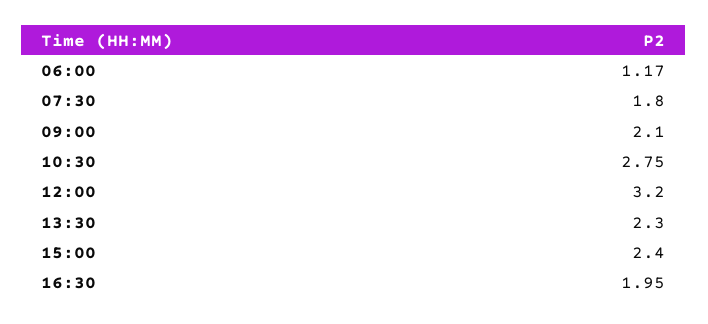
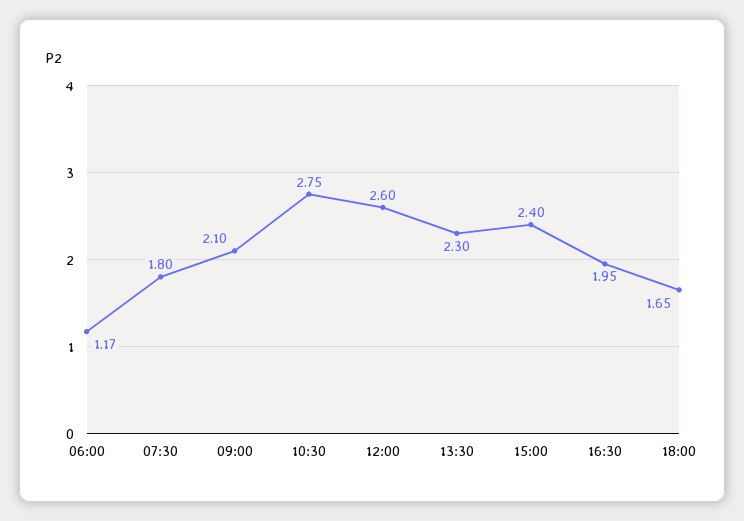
12:00: 3.2 -> 2.6
18:00: none -> 1.65

